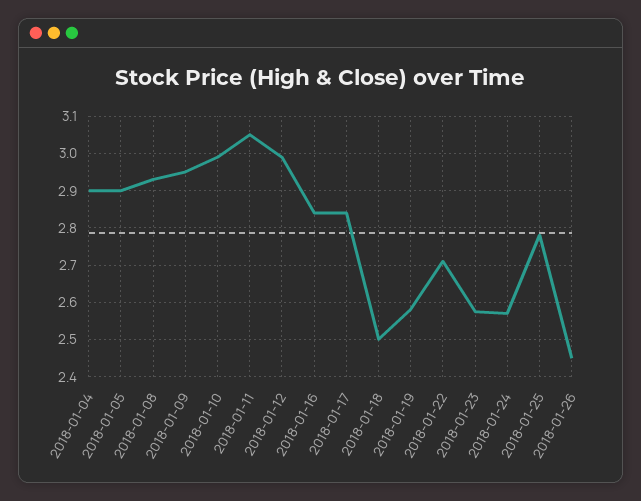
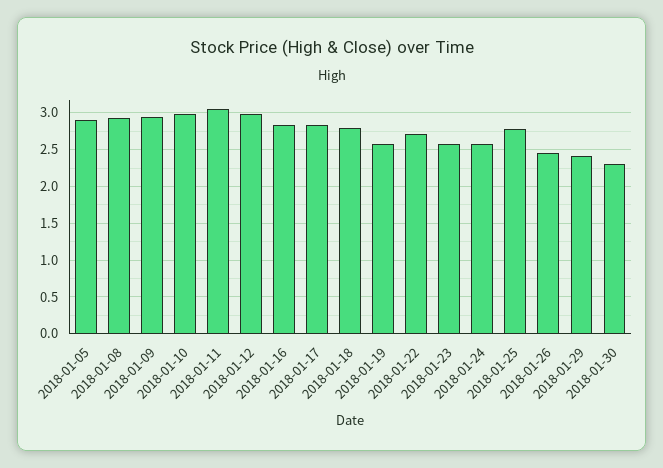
2018-01-04: 2.9 -> none
2018-01-18: 2.5 -> 2.8
2018-01-29: none -> 2.4
2018-01-30: none -> 2.3

